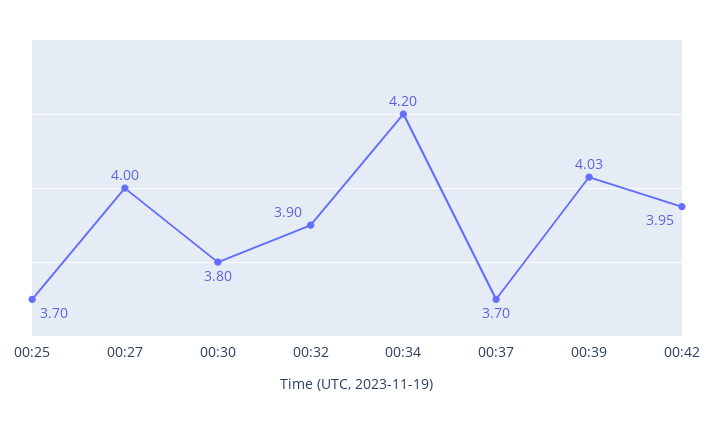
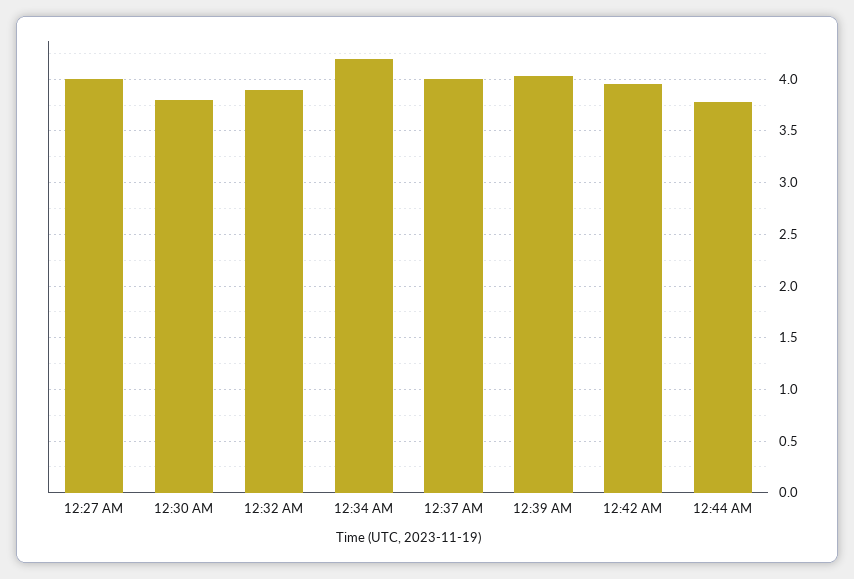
00:25: 3.7 -> none
00:37: 3.7 -> 4
12:44 AM: none -> 3.8

